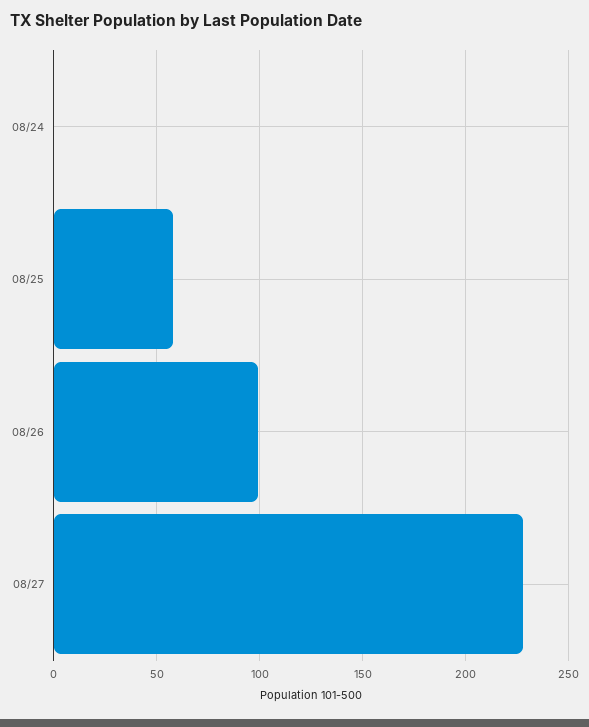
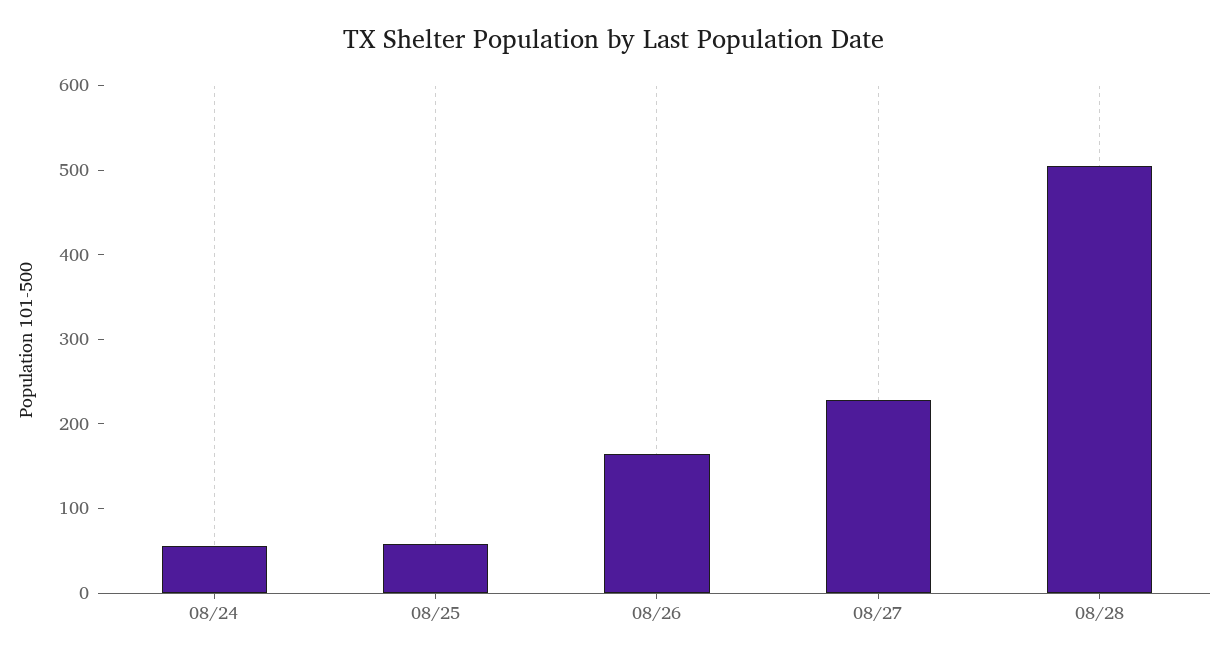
08/24: 0 -> 60
08/26: 100 -> 160
08/28: none -> 500

